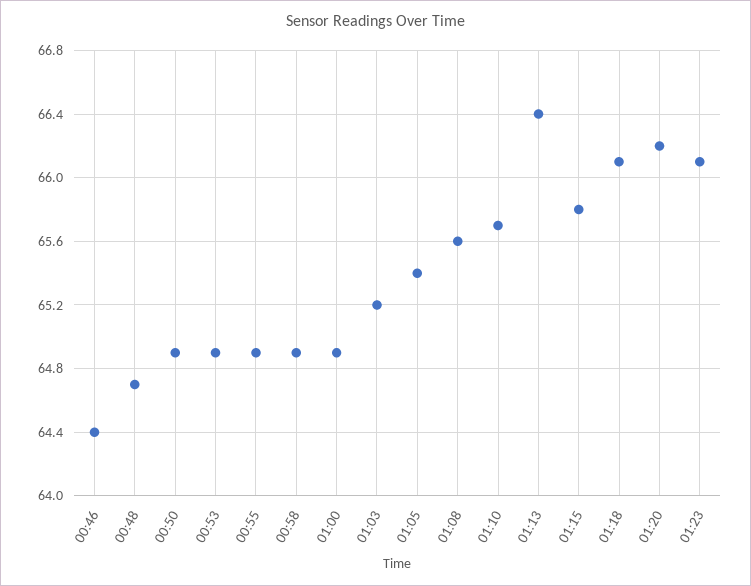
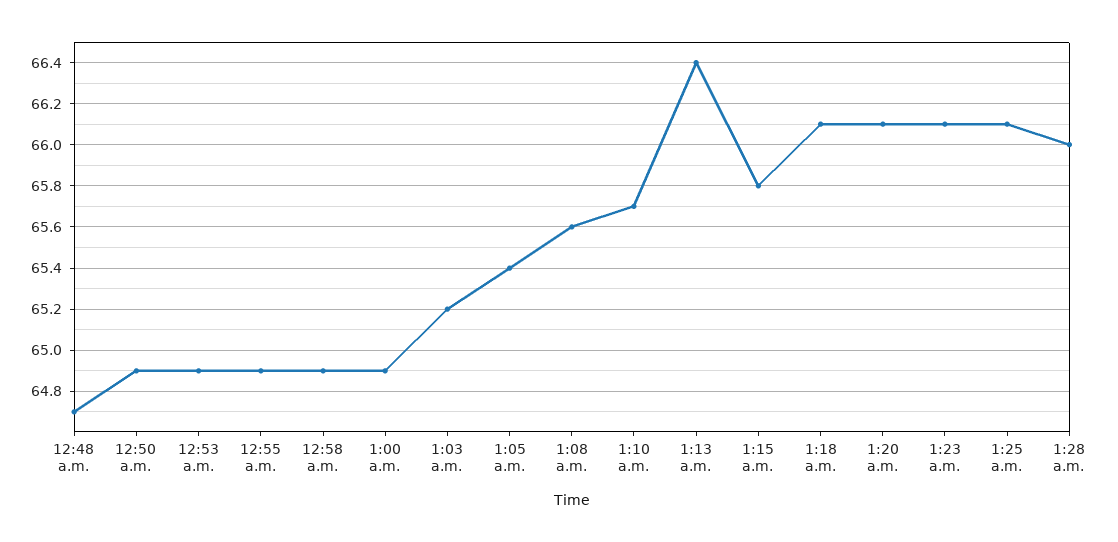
00:46: 64.4 -> none
01:20: 66.2 -> 66.1
1:25 a.m.: none -> 66.1
1:28 a.m.: none -> 66

